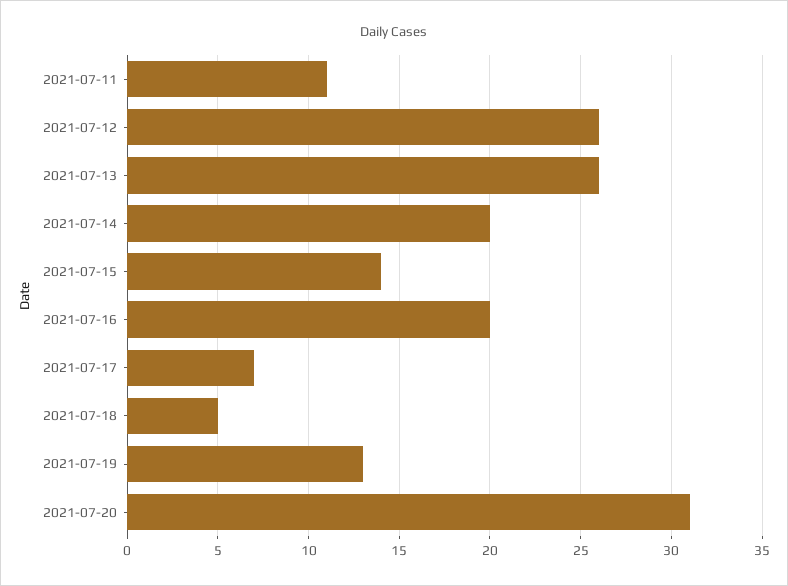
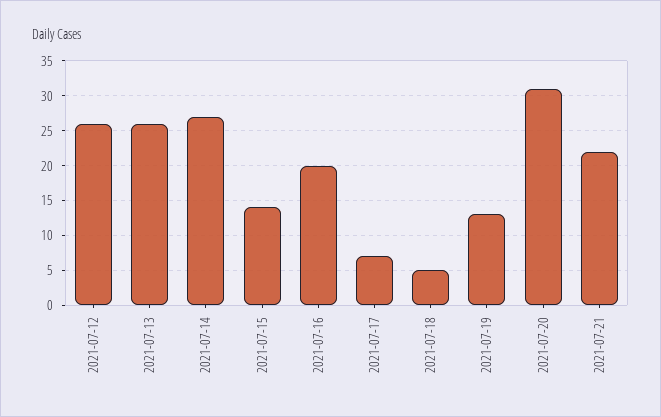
2021-07-11: 11 -> none
2021-07-14: 20 -> 27
2021-07-21: none -> 22

